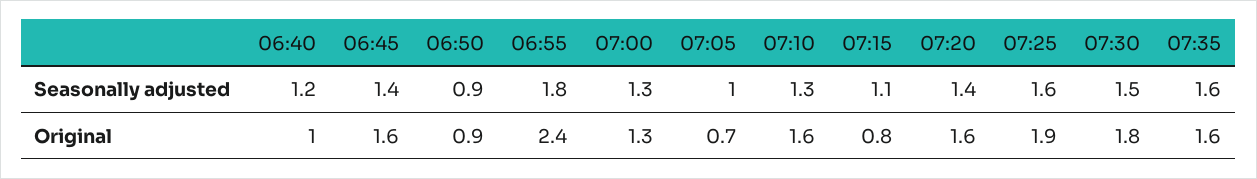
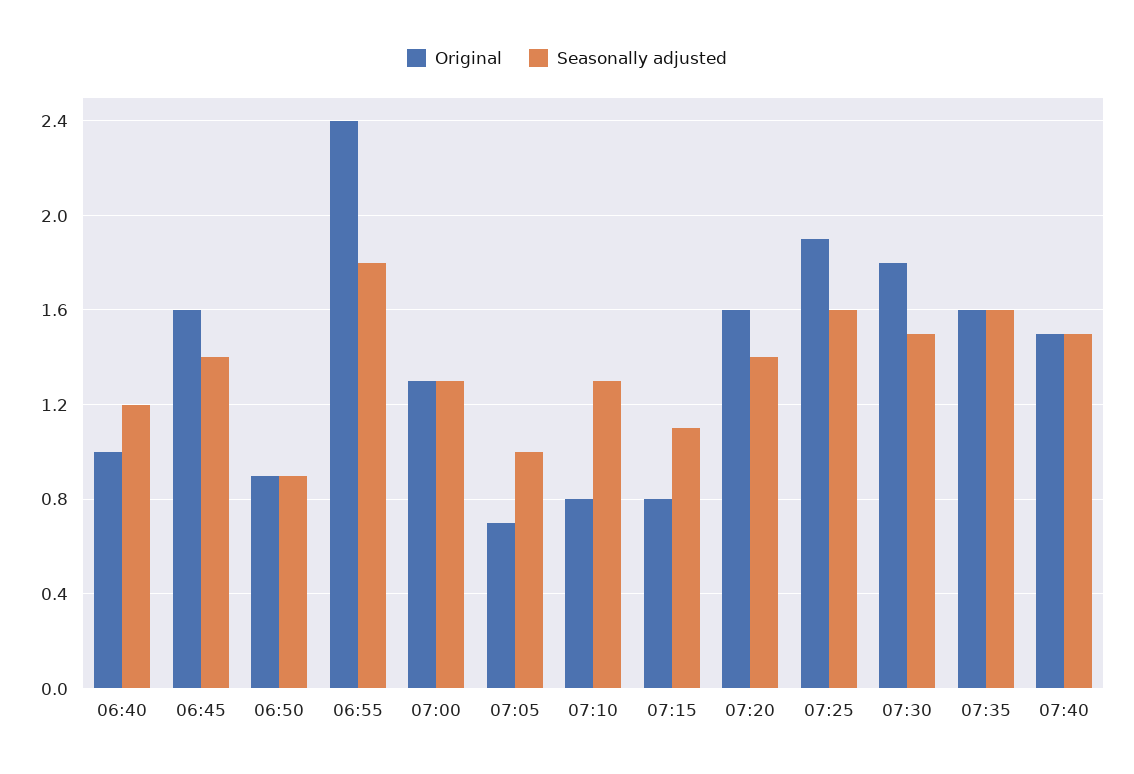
Original, 07:10: 1.6 -> 0.8
Original, 07:40: none -> 1.5
Seasonally adjusted, 07:40: none -> 1.5

